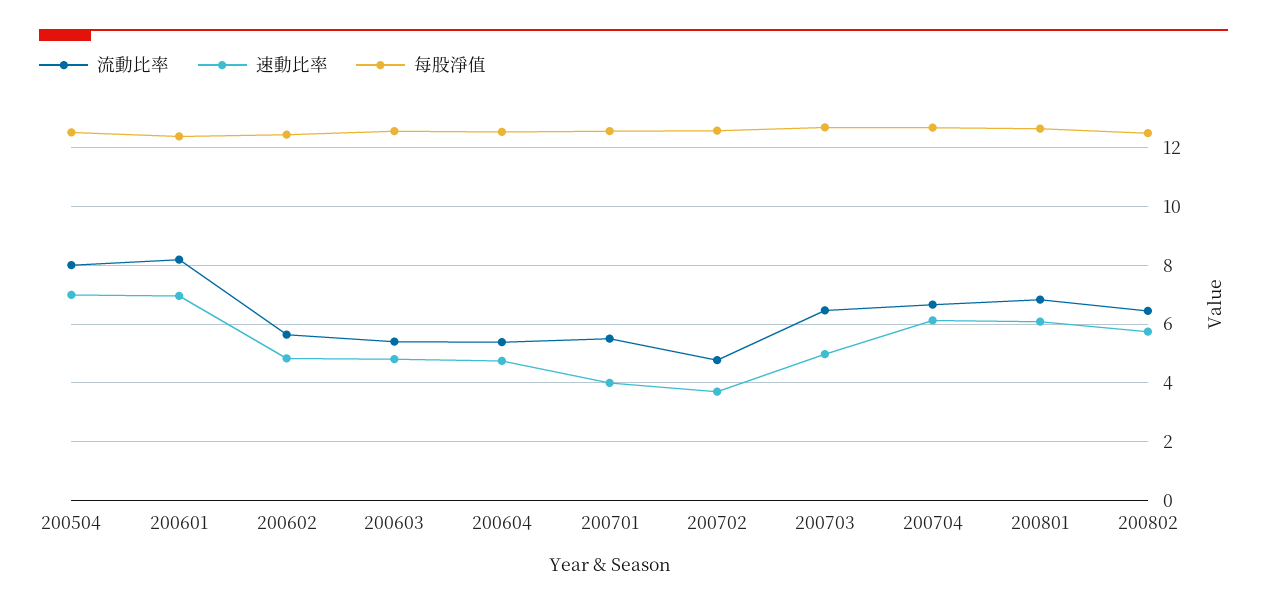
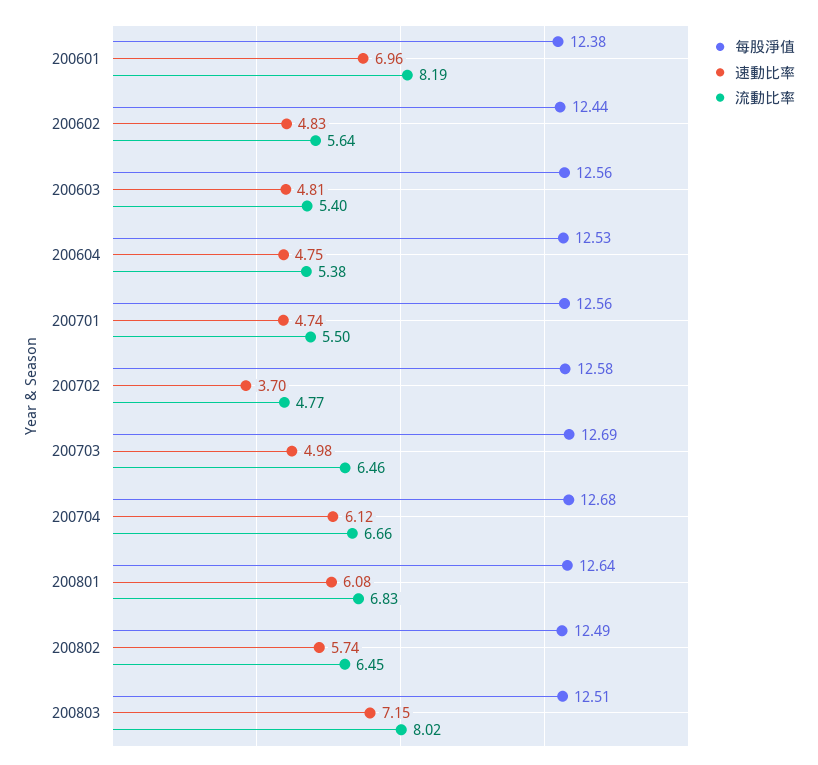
流動比率, 200504: 8 -> none
速動比率, 200504: 7 -> none
每股淨值, 200504: 12.5 -> none
速動比率, 200701: 4 -> 4.74
每股淨值, 200803: none -> 12.51
速動比率, 200803: none -> 7.15
流動比率, 200803: none -> 8.02

